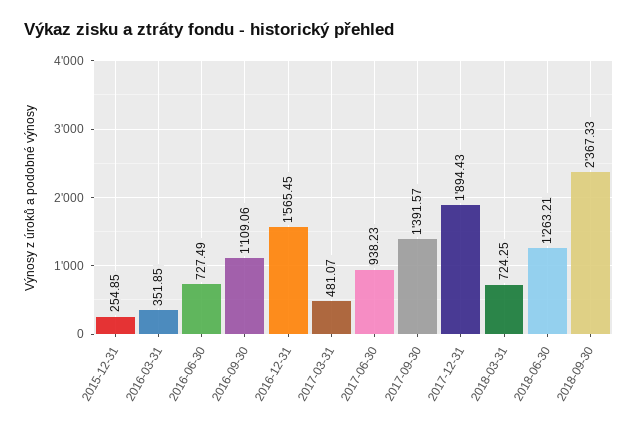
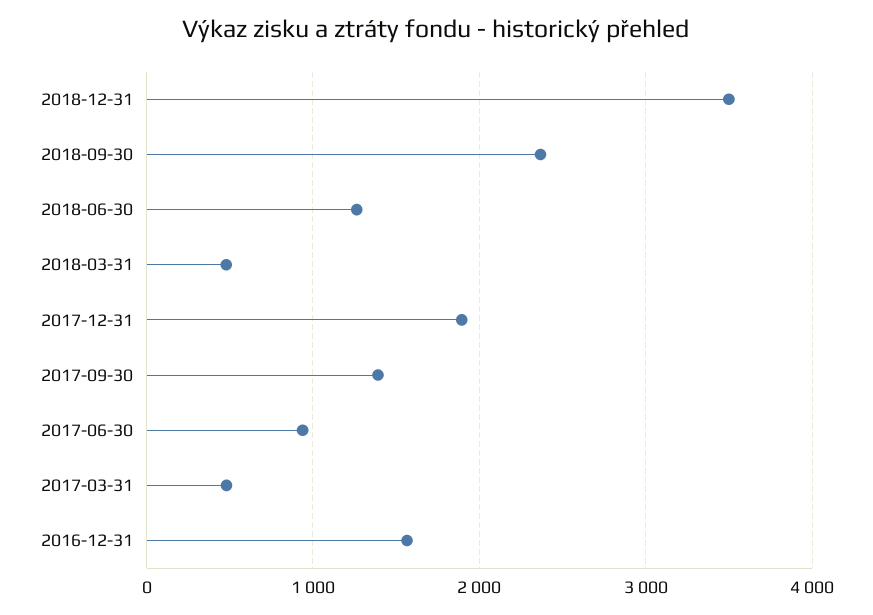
2015-12-31: 254.85 -> none
2016-03-31: 351.85 -> none
2016-06-30: 727.49 -> none
2016-09-30: 1109.06 -> none
2018-03-31: 724.25 -> 500
2018-12-31: none -> 3500

